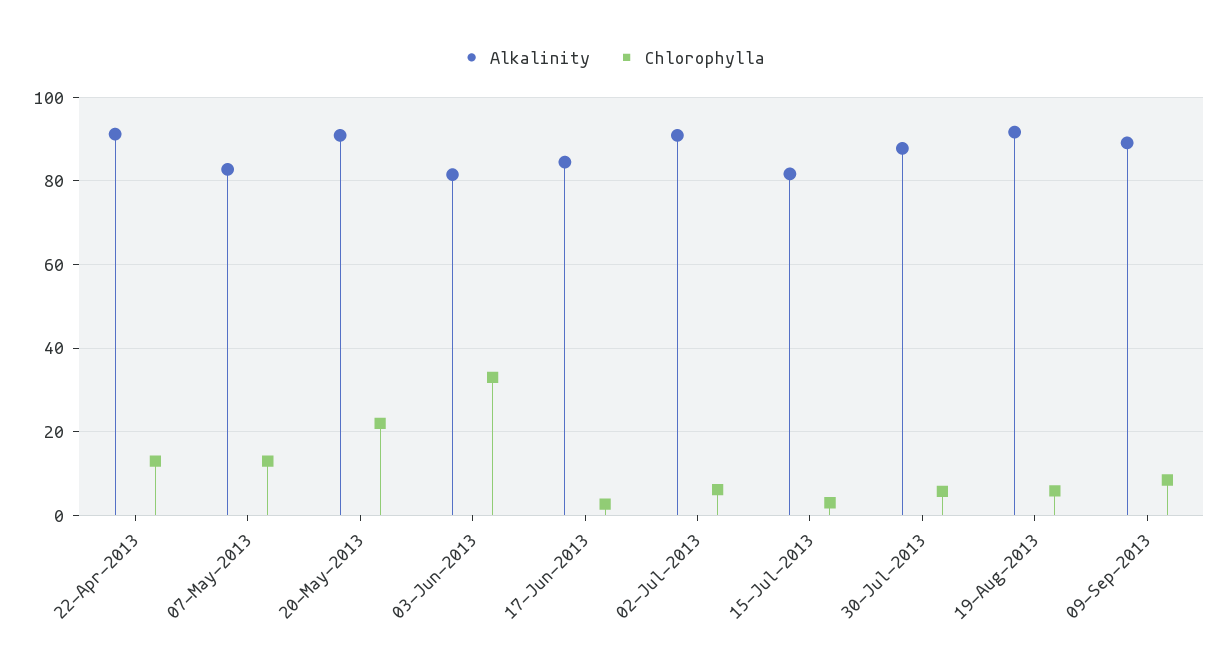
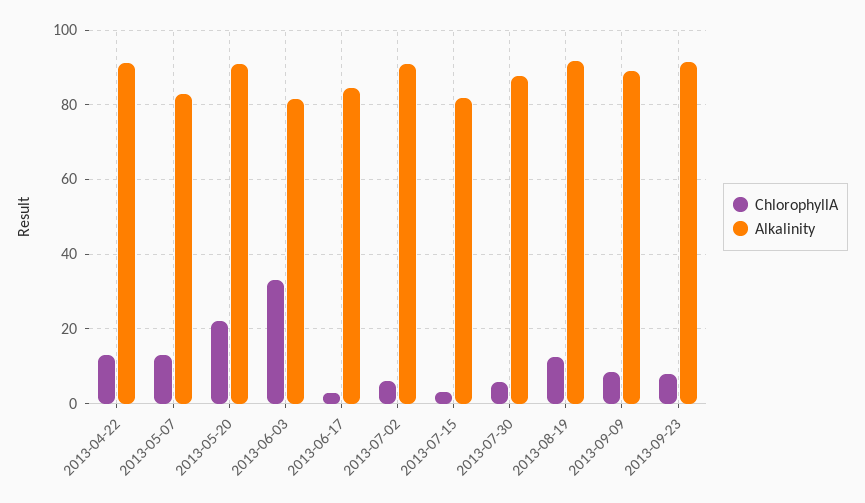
Chlorophylla, 19-Aug-2013: 6 -> 12
Chlorophylla, 2013-09-23: none -> 8
Alkalinity, 2013-09-23: none -> 92

